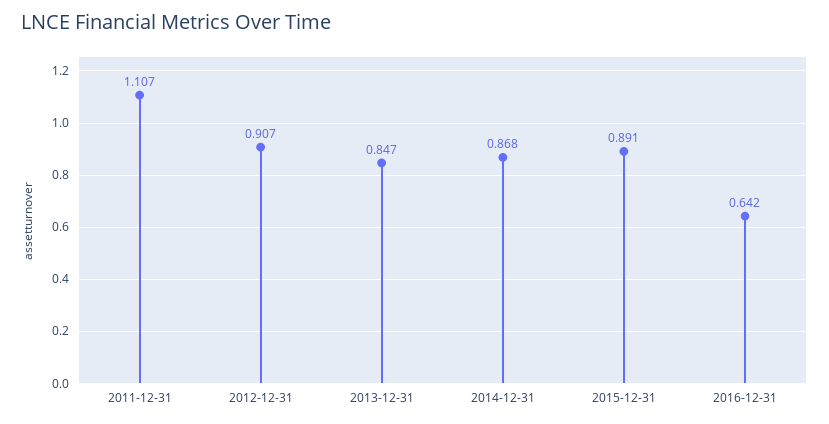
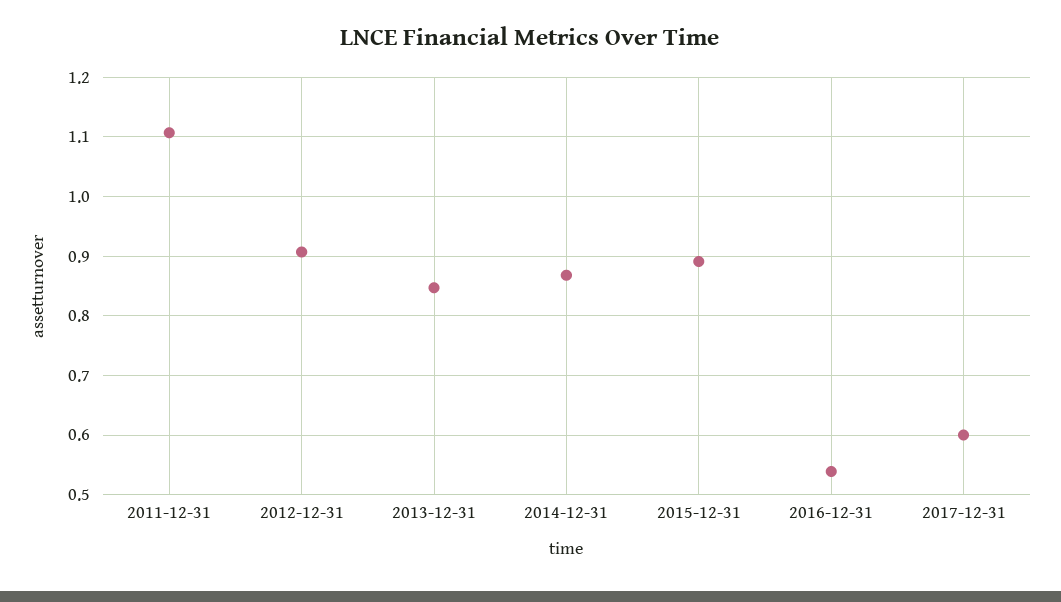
2016-12-31: 0.642 -> 0.54
2017-12-31: none -> 0.6

